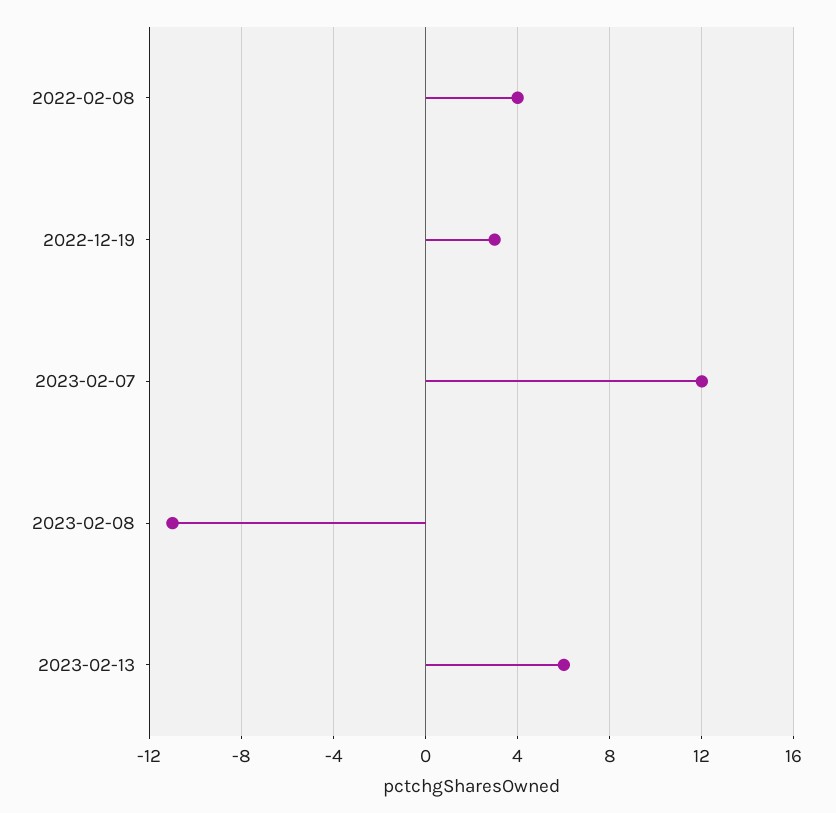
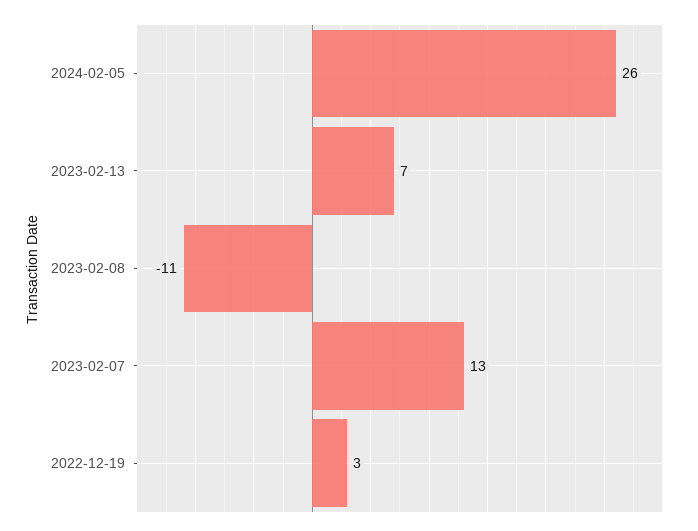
2022-02-08: 4 -> none
2023-02-07: 12 -> 13
2023-02-13: 6 -> 7
2024-02-05: none -> 26

